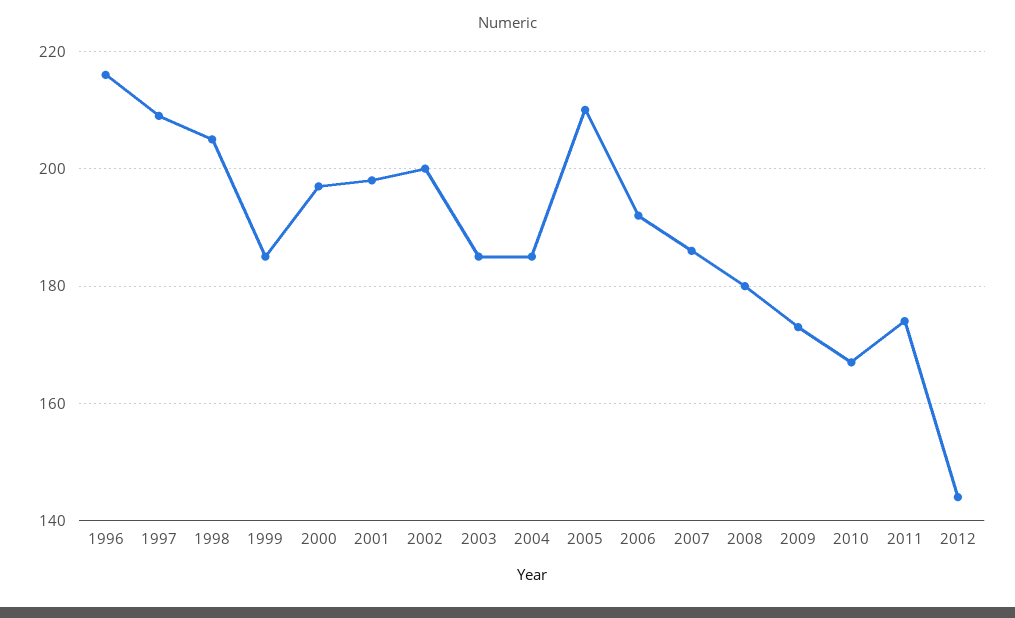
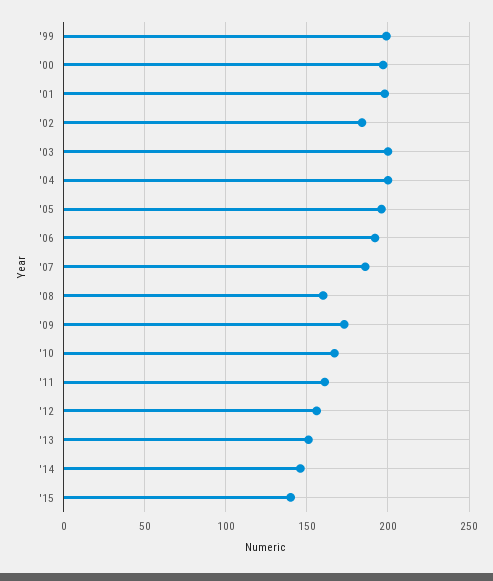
1996: 215 -> none
1997: 210 -> none
1998: 205 -> none
1999: 185 -> 200
2002: 200 -> 185
2003: 185 -> 200
2004: 185 -> 200
2005: 210 -> 195
2008: 180 -> 160
2011: 175 -> 160
2012: 145 -> 155
'13: none -> 150
'14: none -> 145
'15: none -> 140

